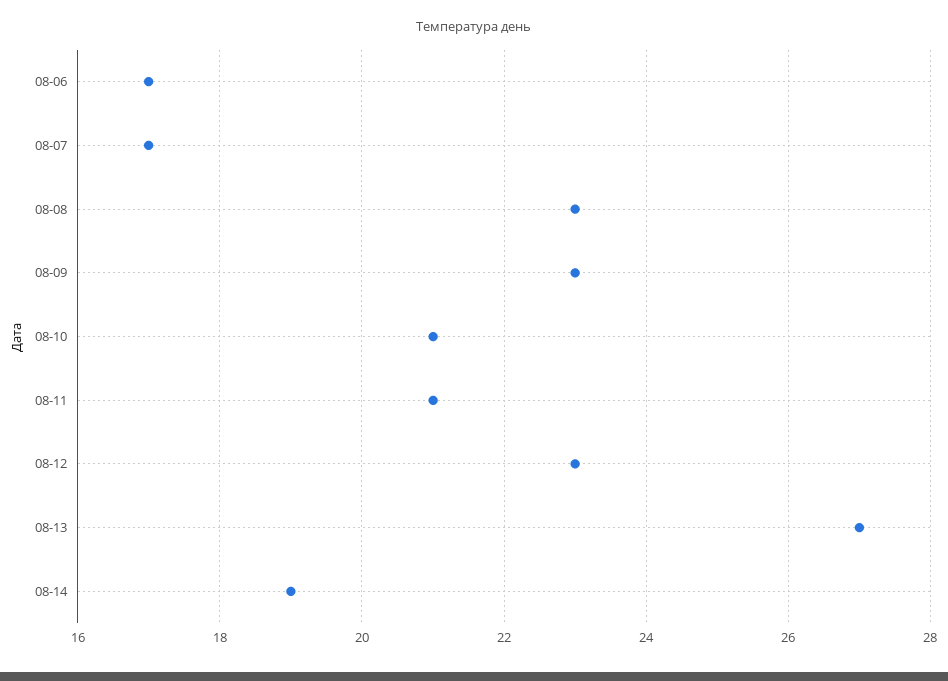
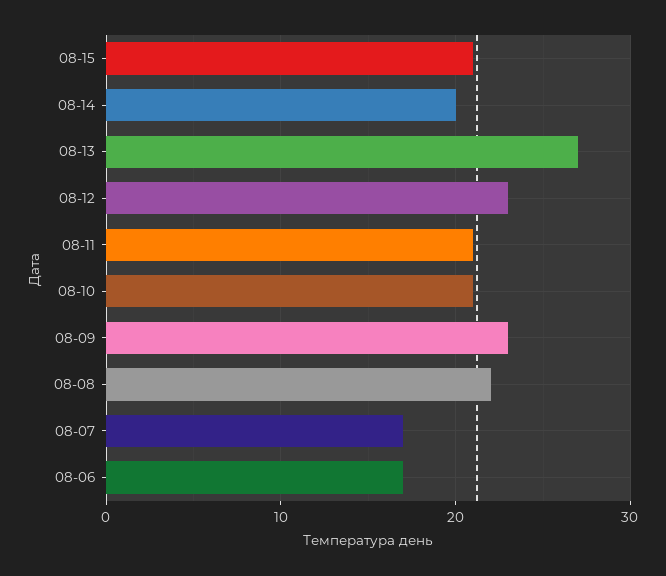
08-08: 23 -> 22
08-14: 19 -> 20
08-15: none -> 21

